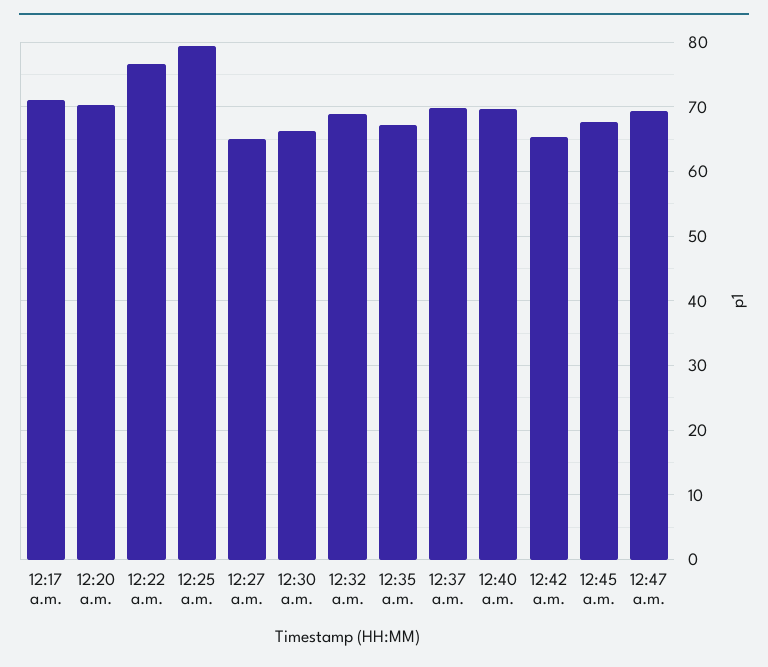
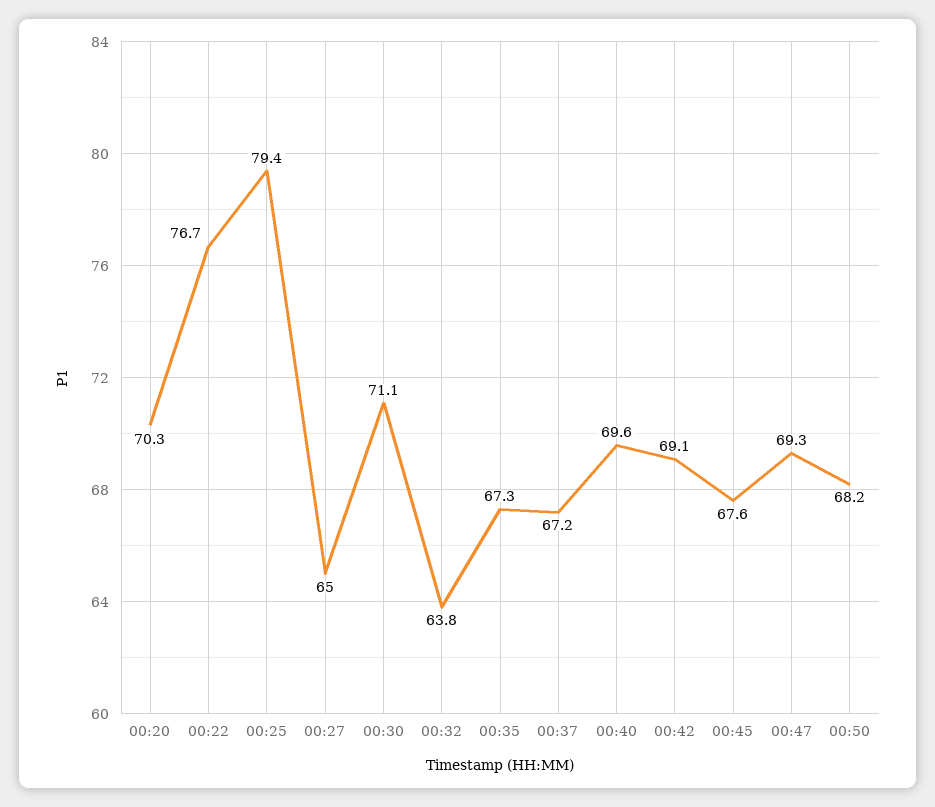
12:17 a.m.: 71 -> none
12:30 a.m.: 66 -> 71.1
12:32 a.m.: 69 -> 63.8
12:37 a.m.: 70 -> 67.2
12:42 a.m.: 65 -> 69.1
00:50: none -> 68.2

